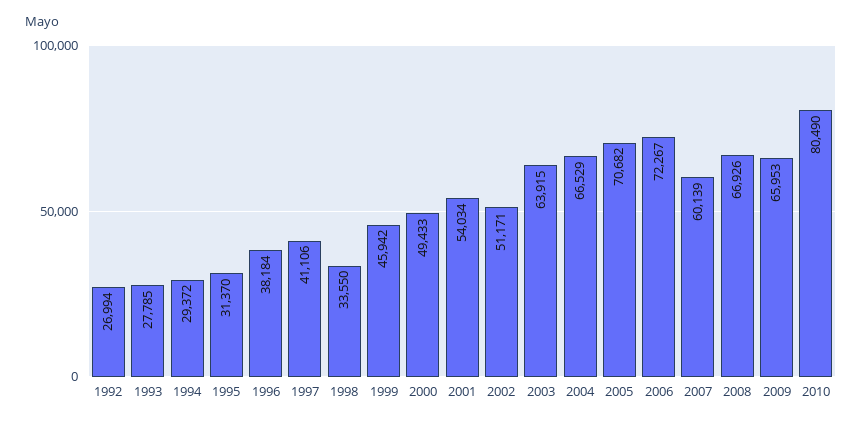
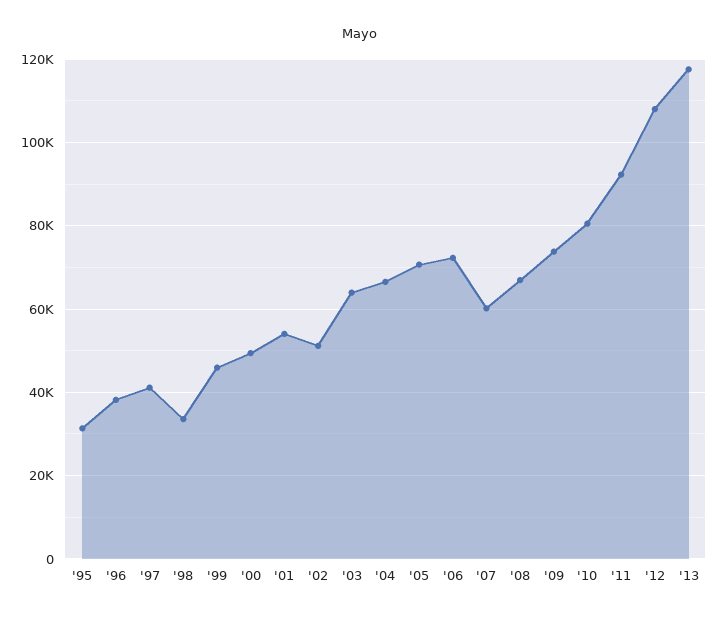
1992: 26994 -> none
1993: 27785 -> none
1994: 29372 -> none
2009: 65953 -> 74000
'11: none -> 92000
'12: none -> 108000
'13: none -> 118000

